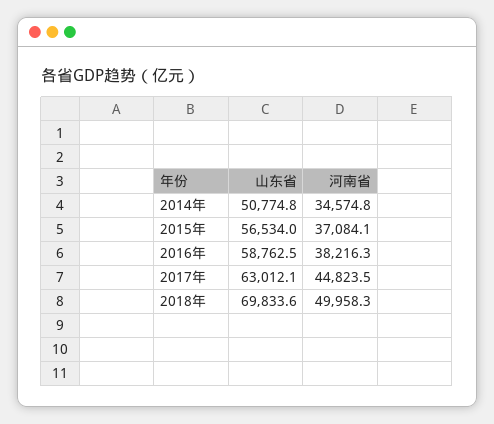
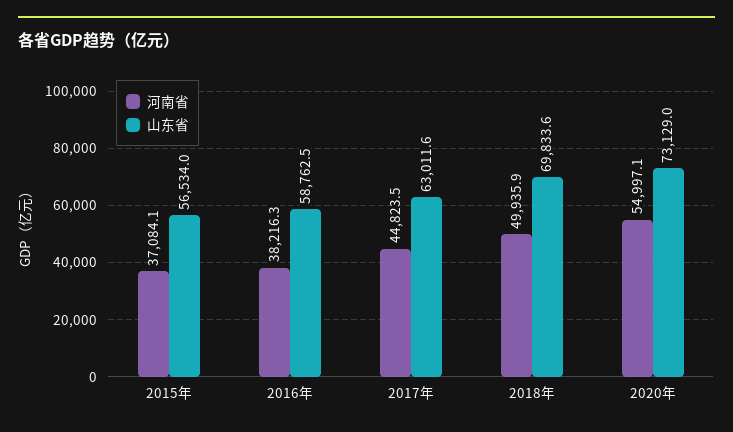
山东省, 2014年: 50774.8 -> none
河南省, 2014年: 34574.8 -> none
山东省, 2017年: 63012.1 -> 63011.6
河南省, 2018年: 49958.3 -> 49935.9
河南省, 2020年: none -> 54997.1
山东省, 2020年: none -> 73129

